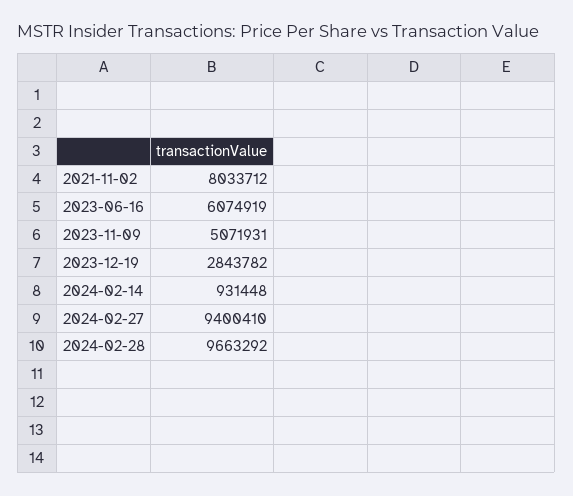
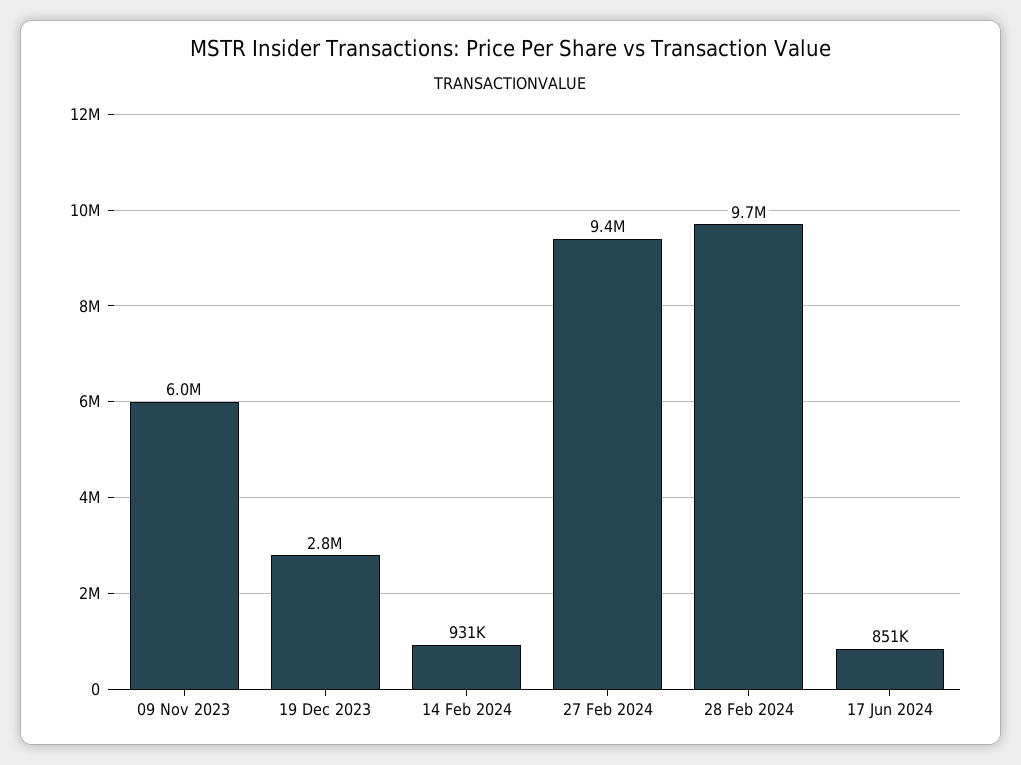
2021-11-02: 8033712 -> none
2023-06-16: 6074919 -> none
2023-11-09: 5071931 -> 6000000
17 Jun 2024: none -> 851000

